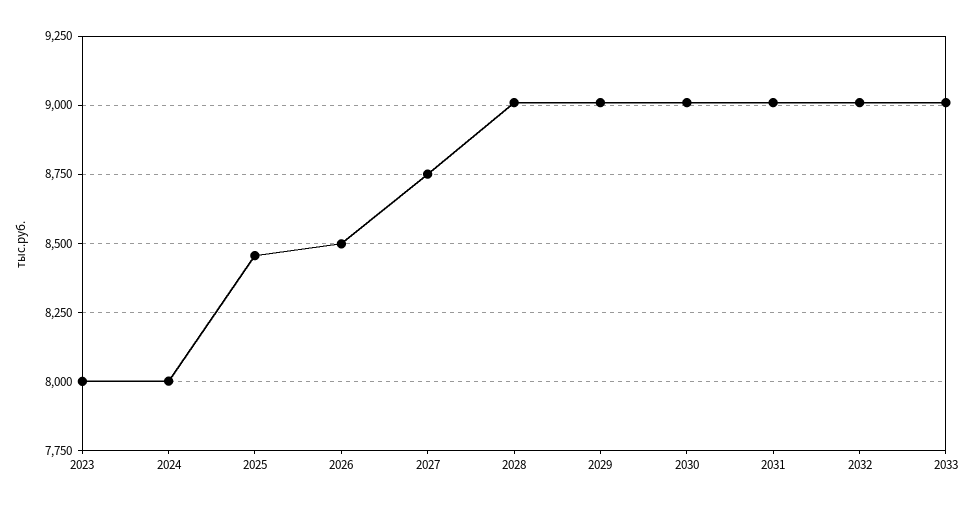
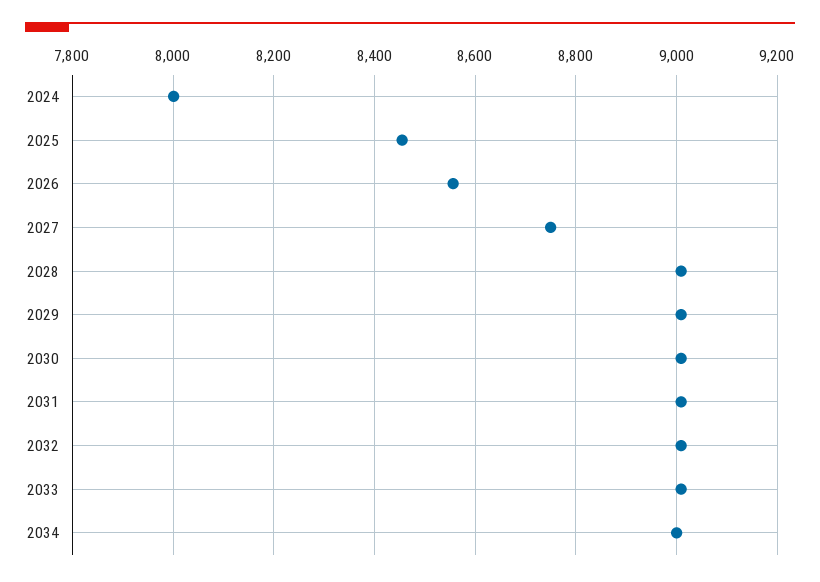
2023: 8000 -> none
2026: 8500 -> 8560
2034: none -> 9000

